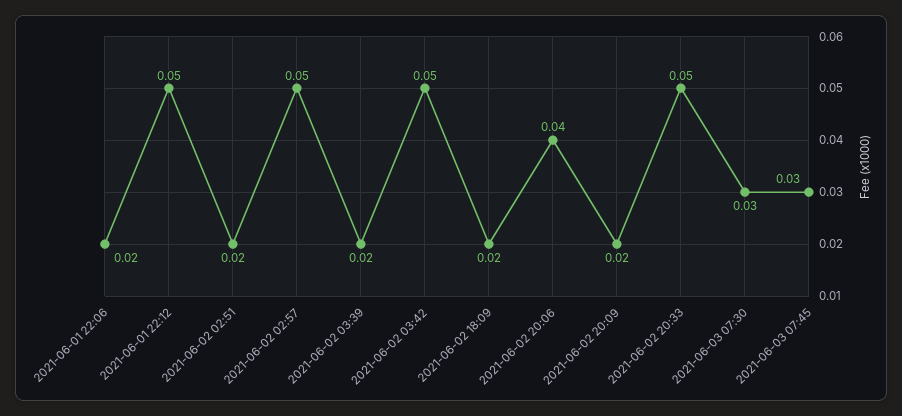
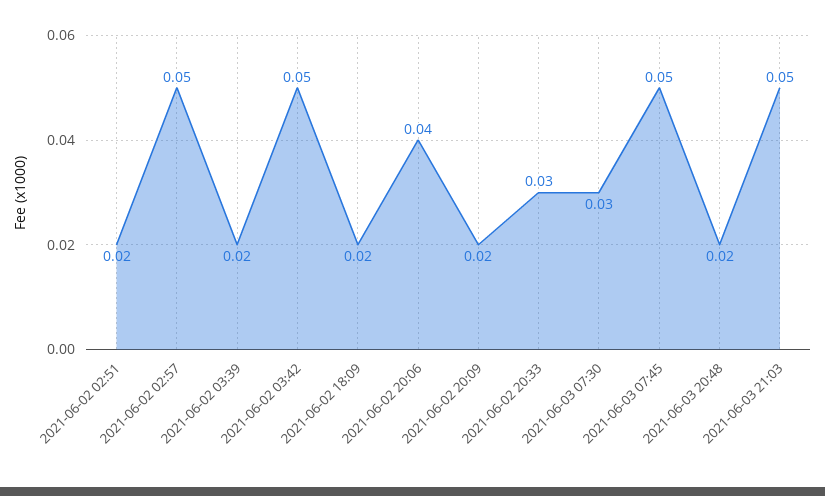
2021-06-01 22:06: 0.02 -> none
2021-06-01 22:12: 0.05 -> none
2021-06-02 20:33: 0.05 -> 0.03
2021-06-03 07:45: 0.03 -> 0.05
2021-06-03 20:48: none -> 0.02
2021-06-03 21:03: none -> 0.05

